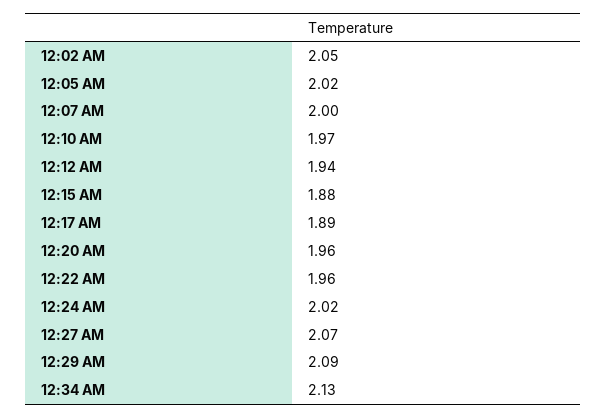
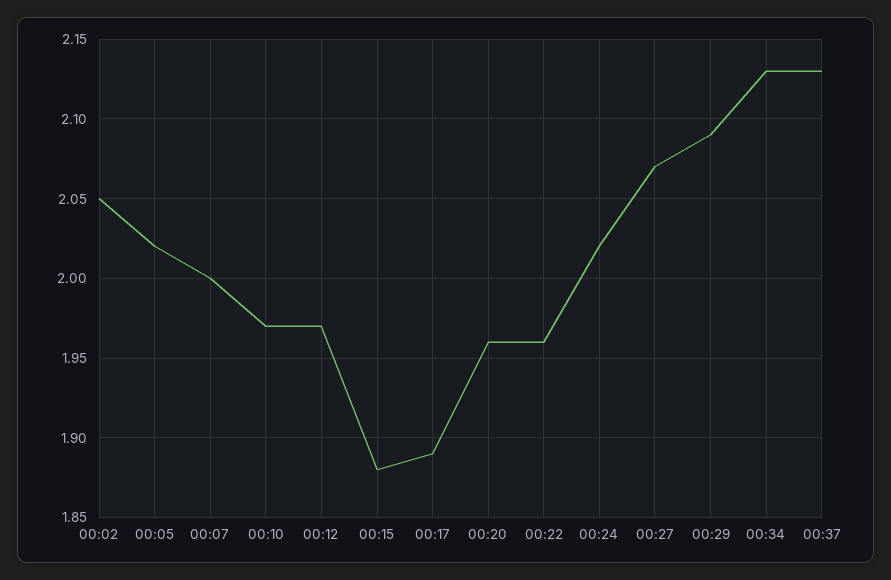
12:12 AM: 1.94 -> 1.97
00:37: none -> 2.13

